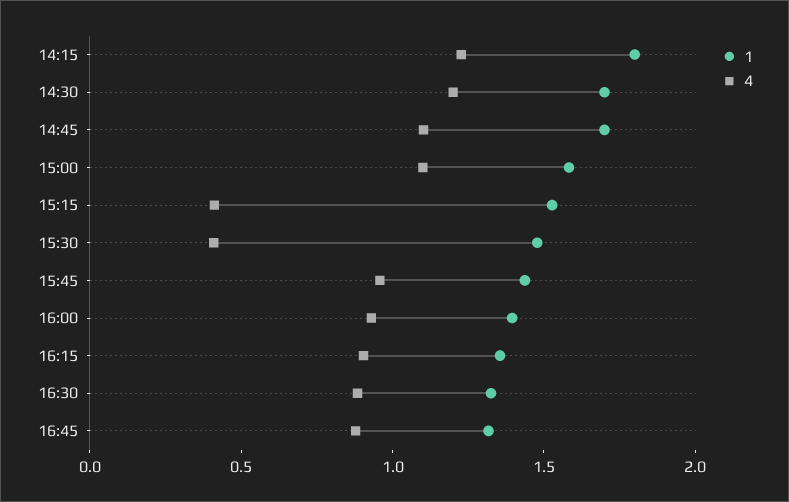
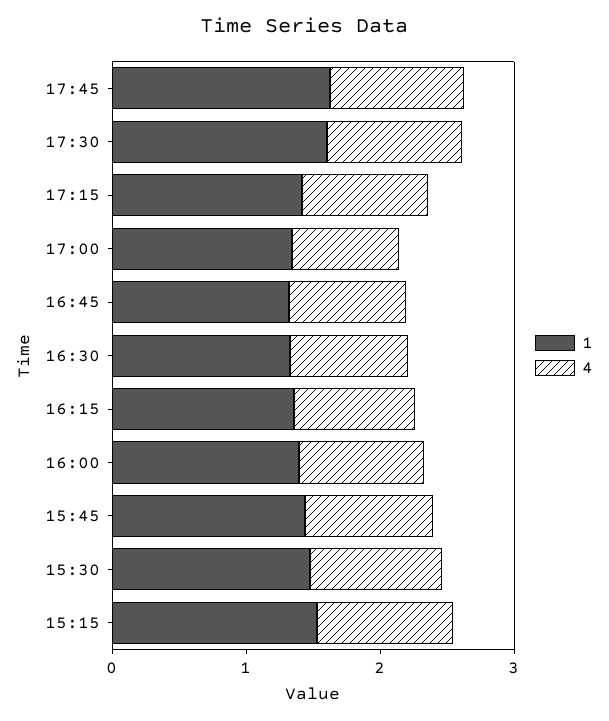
1, 14:15: 1.8 -> none
4, 14:15: 1.2 -> none
1, 14:30: 1.7 -> none
4, 14:30: 1.2 -> none
1, 14:45: 1.7 -> none
4, 14:45: 1.1 -> none
1, 15:00: 1.6 -> none
4, 15:00: 1.1 -> none
4, 15:15: 0.4 -> 1
4, 15:30: 0.4 -> 1
1, 17:45: none -> 1.6
4, 17:45: none -> 1
1, 17:30: none -> 1.6
4, 17:30: none -> 1
1, 17:15: none -> 1.4
4, 17:15: none -> 1
1, 17:00: none -> 1.4
4, 17:00: none -> 0.8

